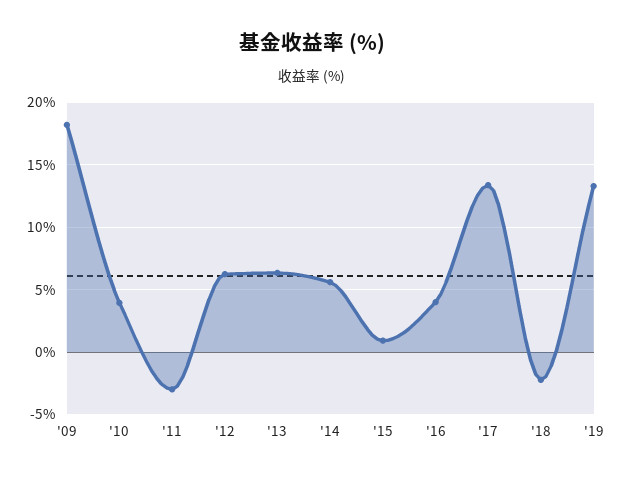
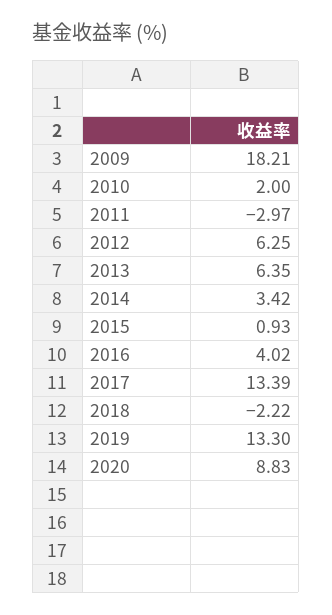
'10: 4 -> 2
'14: 5.5 -> 3.42
2020: none -> 8.83

